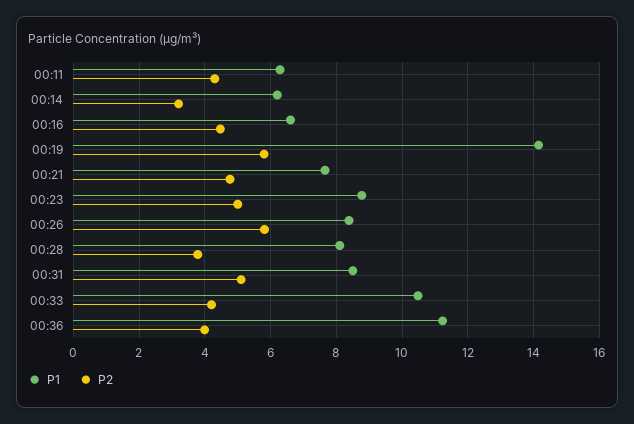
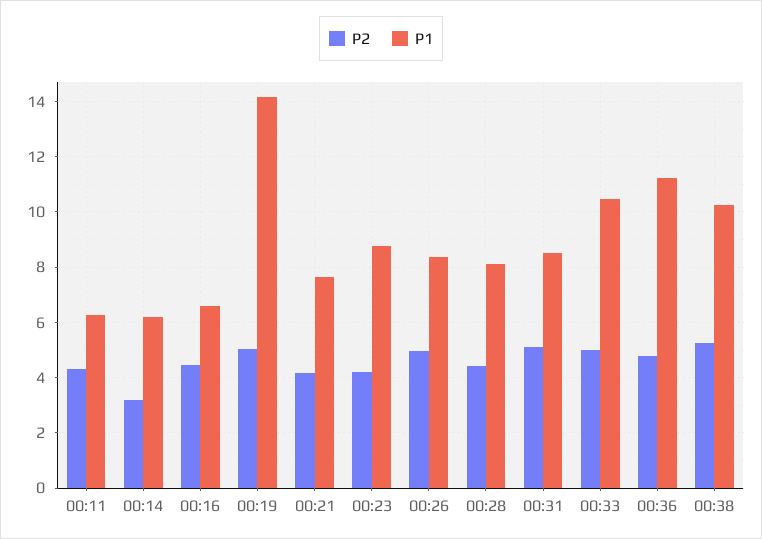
P2, 00:19: 5.8 -> 5
P2, 00:21: 4.8 -> 4.25
P2, 00:23: 5 -> 4.25
P2, 00:26: 5.8 -> 5
P2, 00:28: 3.8 -> 4.5
P2, 00:33: 4.2 -> 5
P2, 00:36: 4 -> 4.75
P2, 00:38: none -> 5.25
P1, 00:38: none -> 10.25

